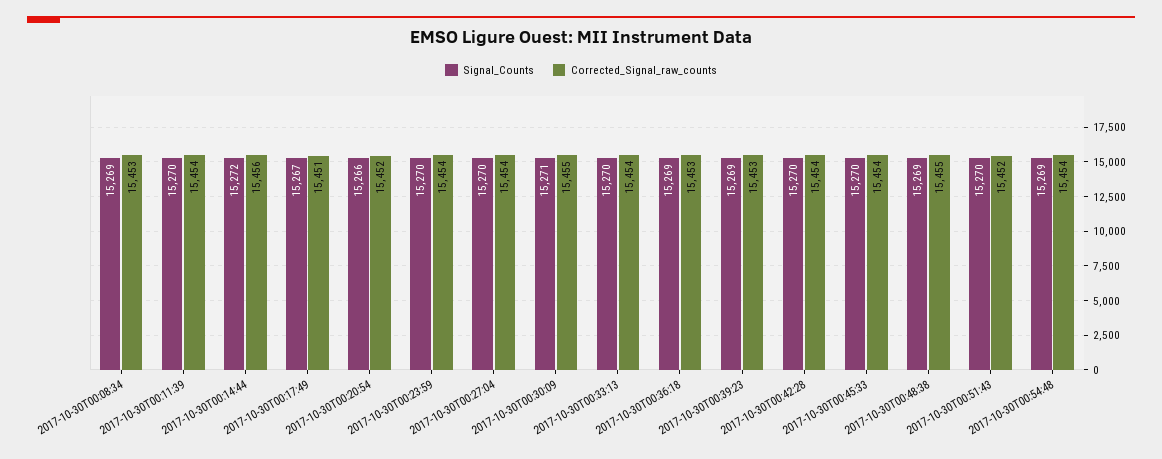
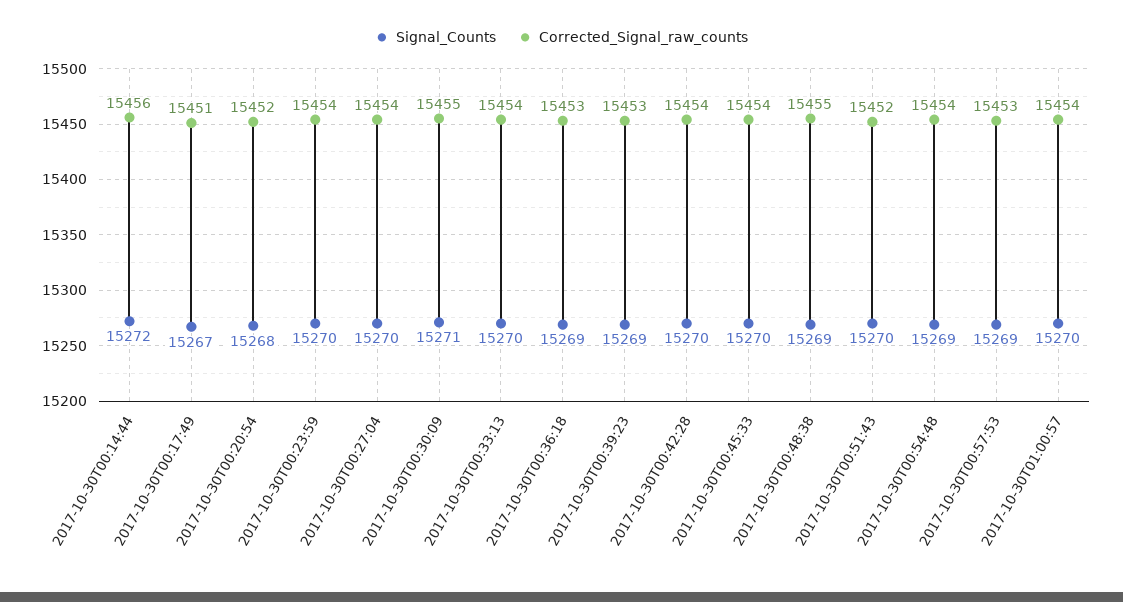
Signal_Counts, 2017-10-30T00:08:34: 15269 -> none
Corrected_Signal_raw_counts, 2017-10-30T00:08:34: 15453 -> none
Signal_Counts, 2017-10-30T00:11:39: 15270 -> none
Corrected_Signal_raw_counts, 2017-10-30T00:11:39: 15454 -> none
Signal_Counts, 2017-10-30T00:20:54: 15266 -> 15268
Signal_Counts, 2017-10-30T00:57:53: none -> 15269
Corrected_Signal_raw_counts, 2017-10-30T00:57:53: none -> 15453
Signal_Counts, 2017-10-30T01:00:57: none -> 15270
Corrected_Signal_raw_counts, 2017-10-30T01:00:57: none -> 15454

